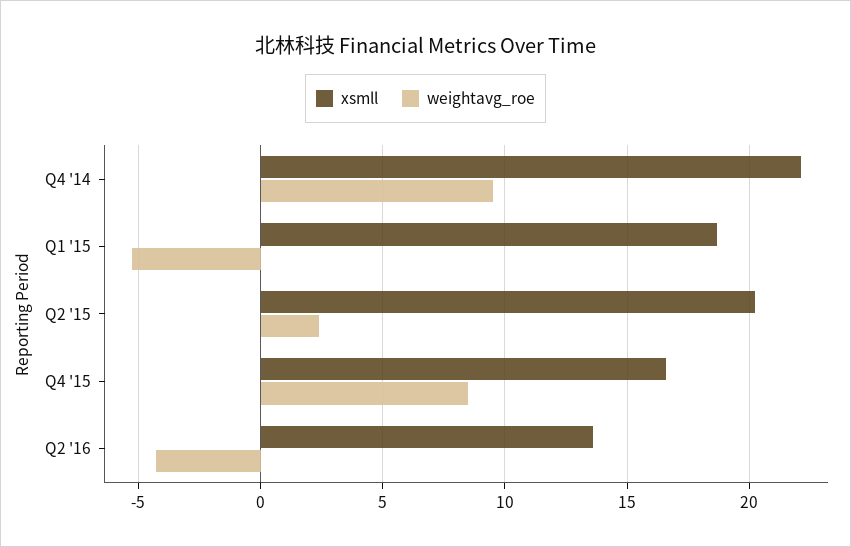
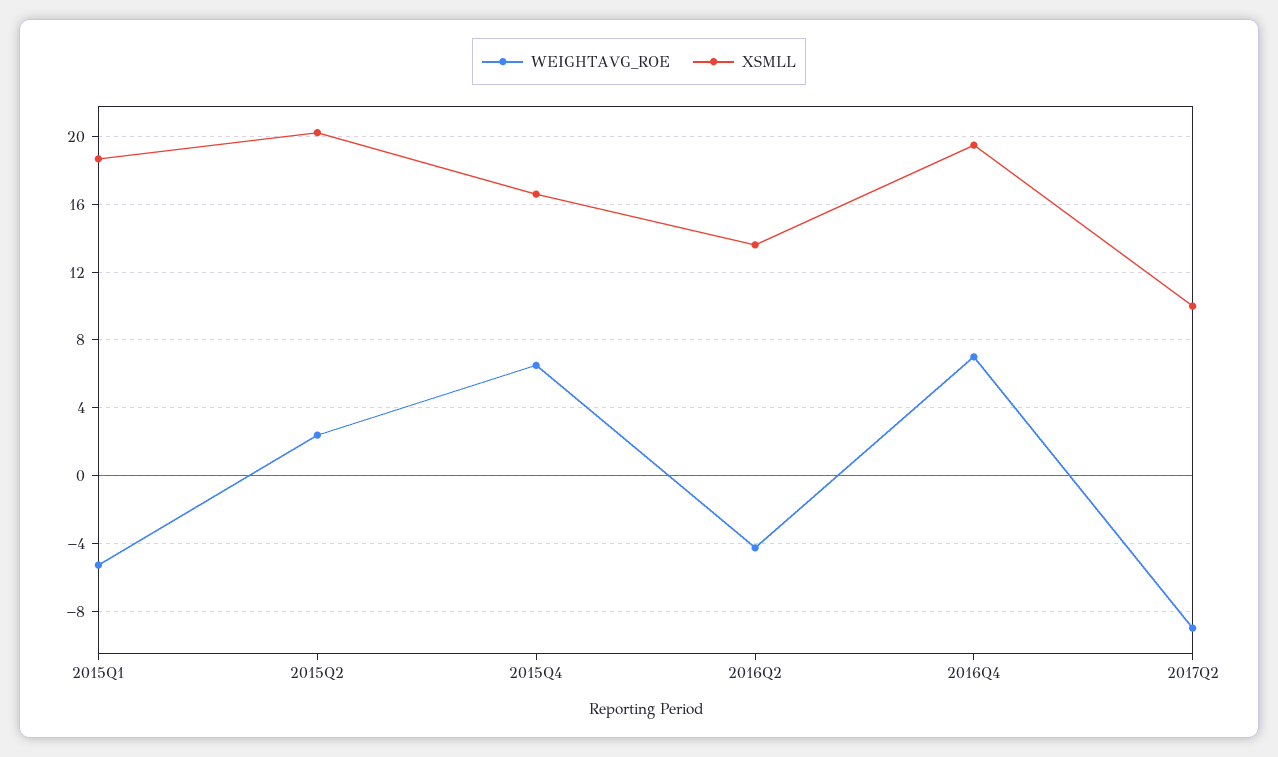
xsmll, Q4 '14: 22 -> none
weightavg_roe, Q4 '14: 9.5 -> none
weightavg_roe, Q4 '15: 8.5 -> 6.5
weightavg_roe, 2016Q4: none -> 7
xsmll, 2016Q4: none -> 19.5
weightavg_roe, 2017Q2: none -> -9
xsmll, 2017Q2: none -> 10

